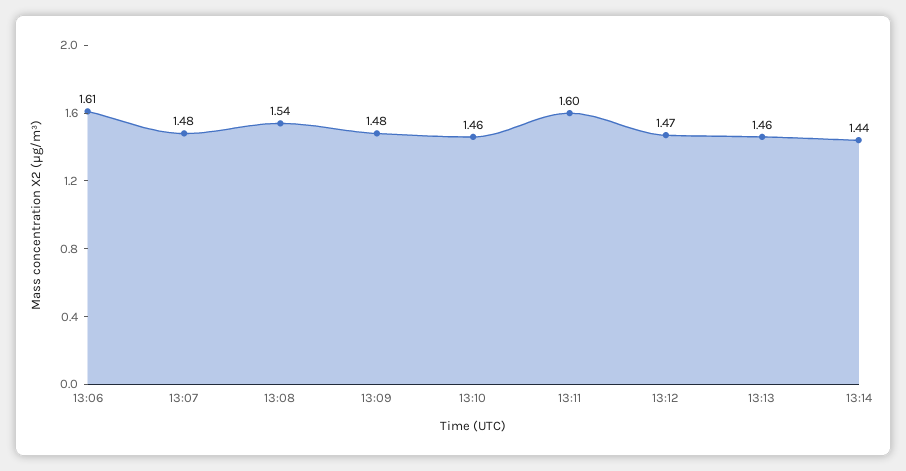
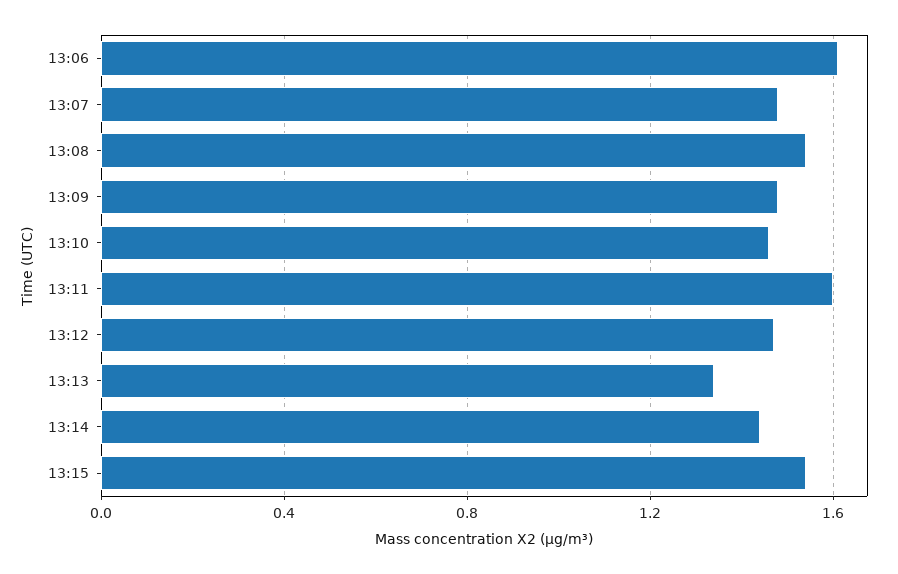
13:13: 1.46 -> 1.35
13:15: none -> 1.55

